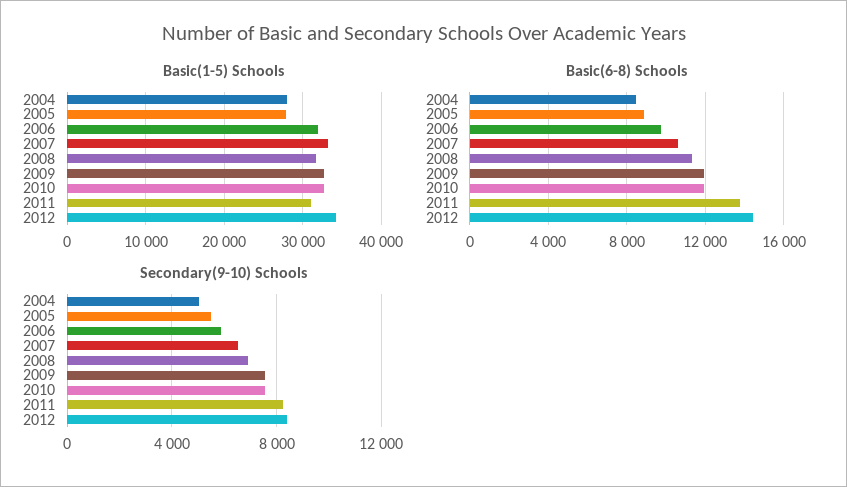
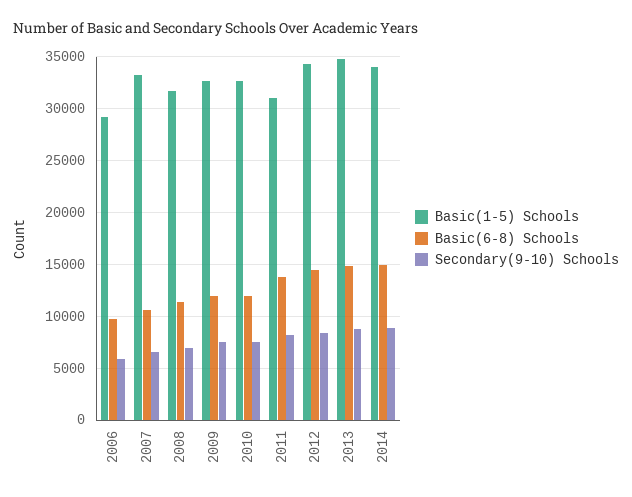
Basic(1-5) Schools, 2004: 28000 -> none
Basic(1-5) Schools, 2005: 28000 -> none
Basic(1-5) Schools, 2006: 32000 -> 29000
Basic(6-8) Schools, 2004: 8500 -> none
Basic(6-8) Schools, 2005: 9000 -> none
Secondary(9-10) Schools, 2004: 5000 -> none
Secondary(9-10) Schools, 2005: 5500 -> none
Basic(1-5) Schools, 2013: none -> 35000
Basic(6-8) Schools, 2013: none -> 15000
Secondary(9-10) Schools, 2013: none -> 9000
Basic(1-5) Schools, 2014: none -> 34000
Basic(6-8) Schools, 2014: none -> 15000
Secondary(9-10) Schools, 2014: none -> 9000

